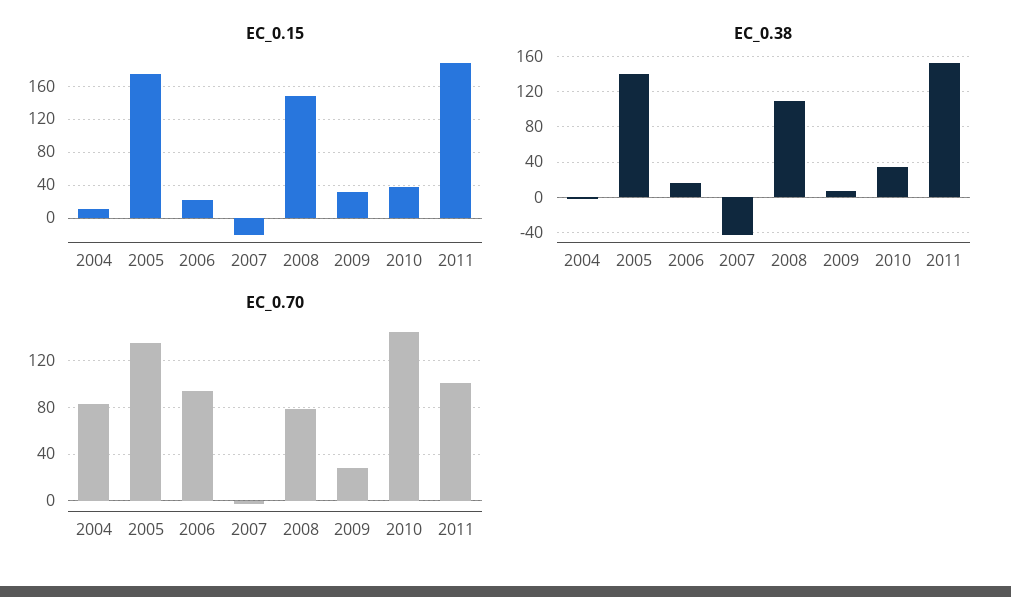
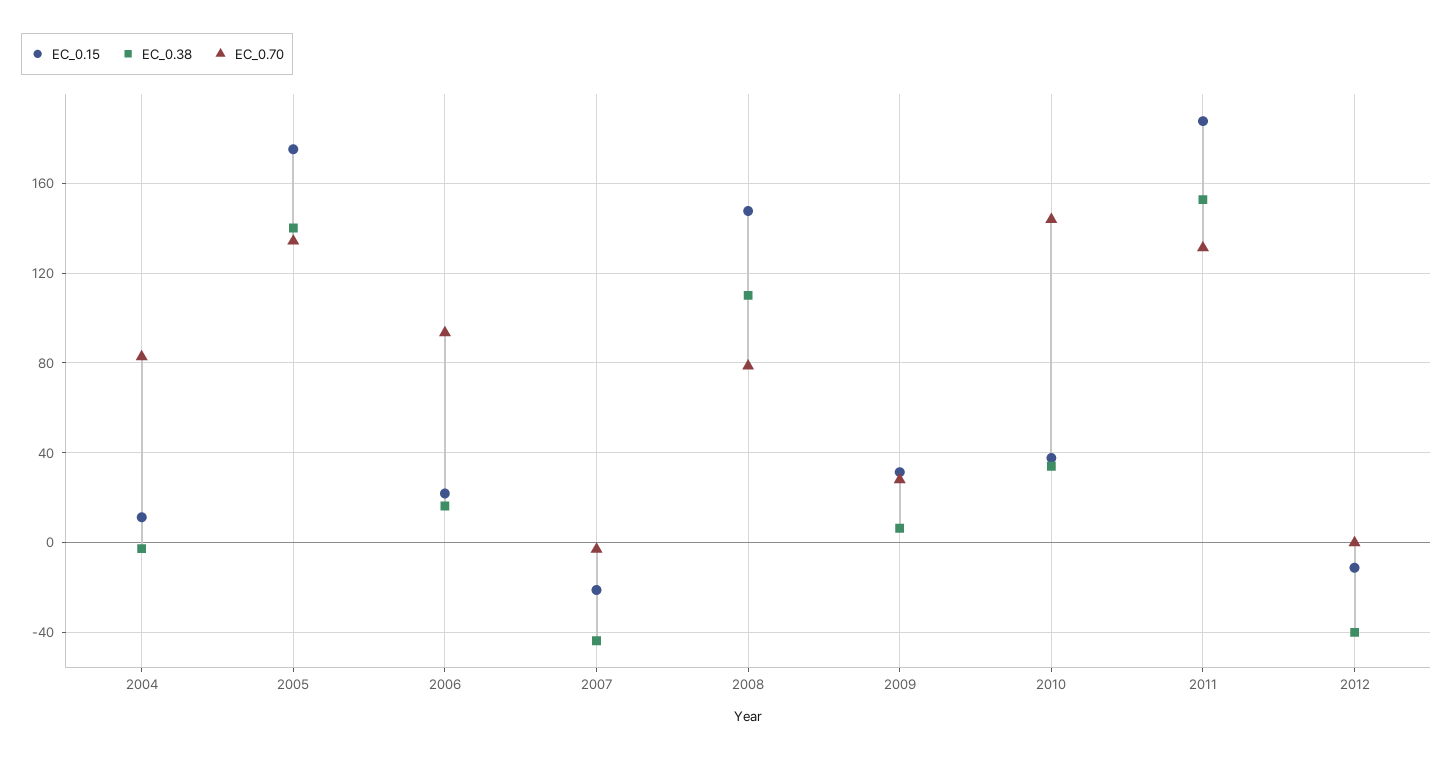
EC_0.70, 2011: 100 -> 130
EC_0.15, 2012: none -> -10
EC_0.38, 2012: none -> -40
EC_0.70, 2012: none -> 0

